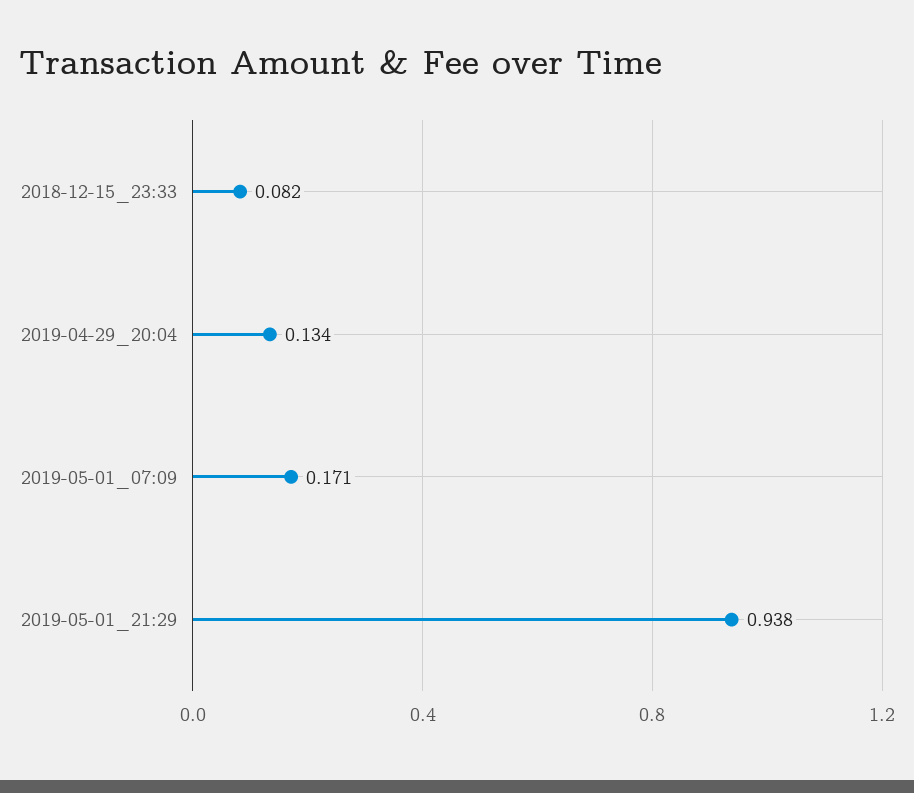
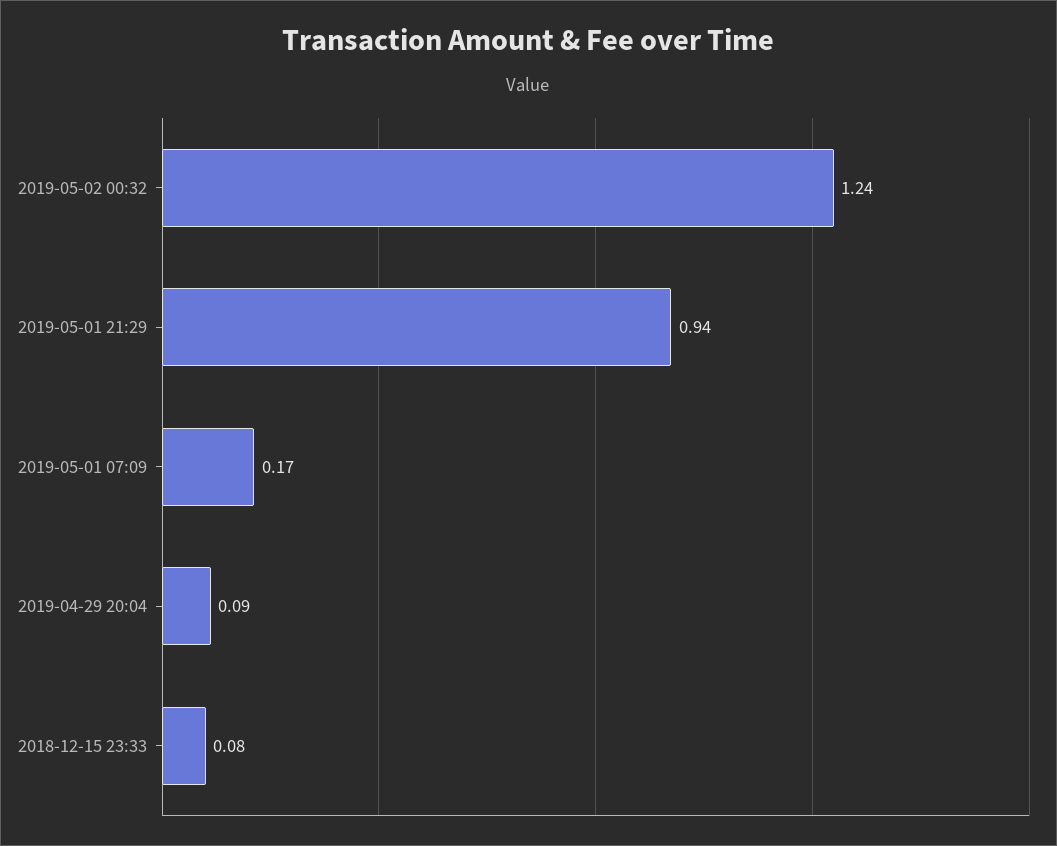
2019-04-29_20:04: 0.134 -> 0.09
2019-05-02 00:32: none -> 1.24

